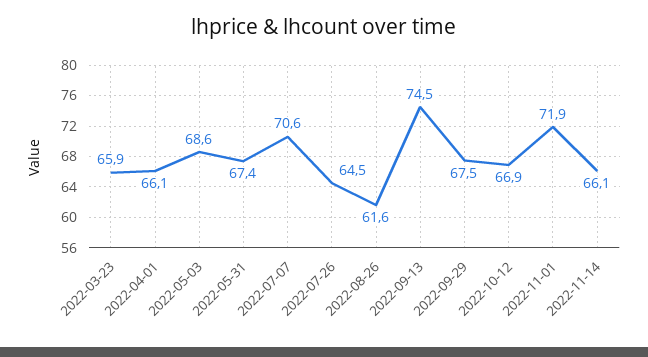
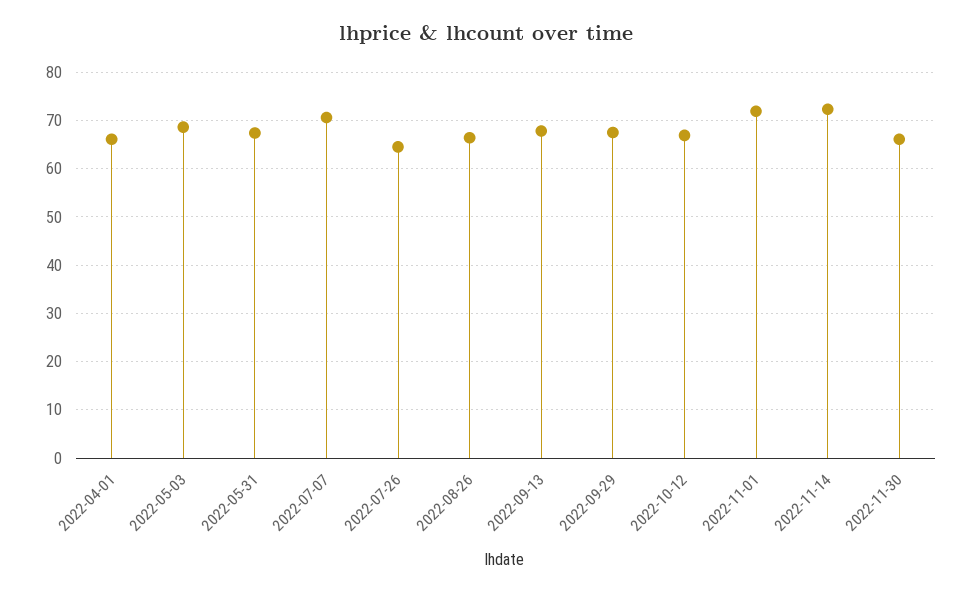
2022-03-23: 65.9 -> none
2022-08-26: 61.6 -> 66
2022-09-13: 74.5 -> 68
2022-11-14: 66.1 -> 72
2022-11-30: none -> 66

